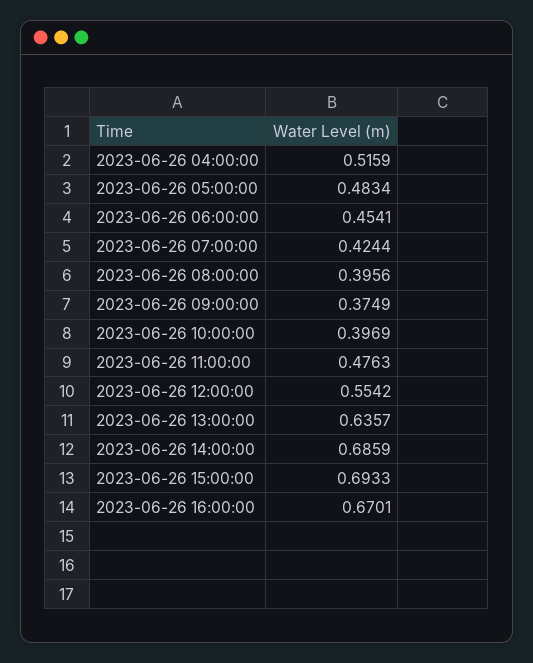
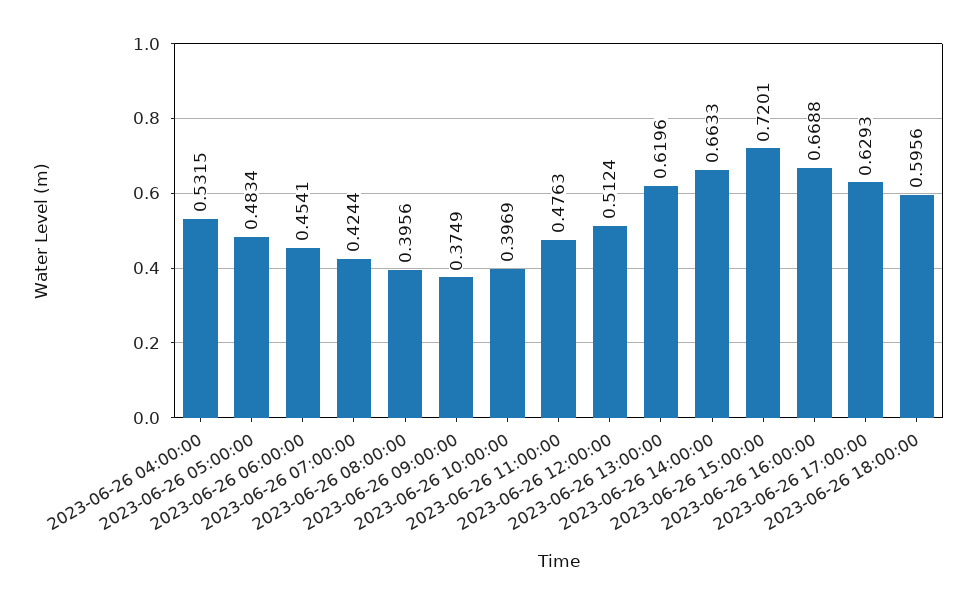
2023-06-26 04:00:00: 0.5159 -> 0.5315
2023-06-26 12:00:00: 0.5542 -> 0.5124
2023-06-26 13:00:00: 0.6357 -> 0.6196
2023-06-26 14:00:00: 0.6859 -> 0.6633
2023-06-26 15:00:00: 0.6933 -> 0.7201
2023-06-26 16:00:00: 0.6701 -> 0.6688
2023-06-26 17:00:00: none -> 0.6293
2023-06-26 18:00:00: none -> 0.5956

